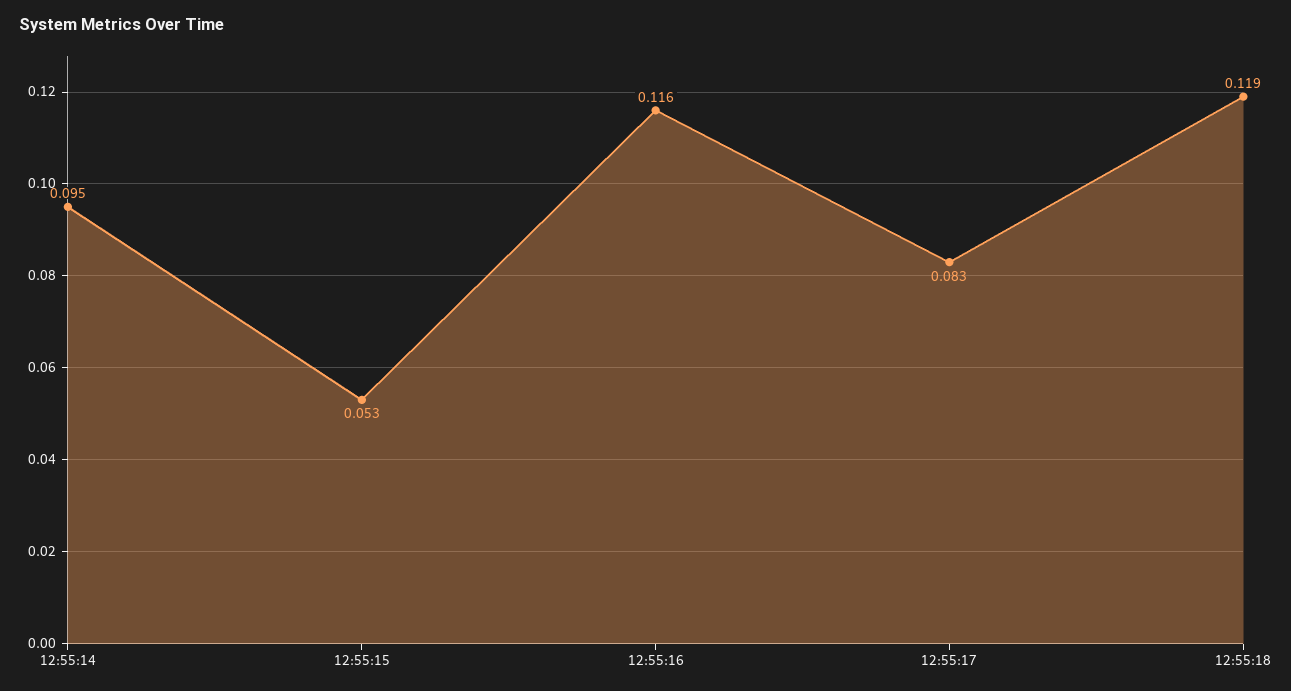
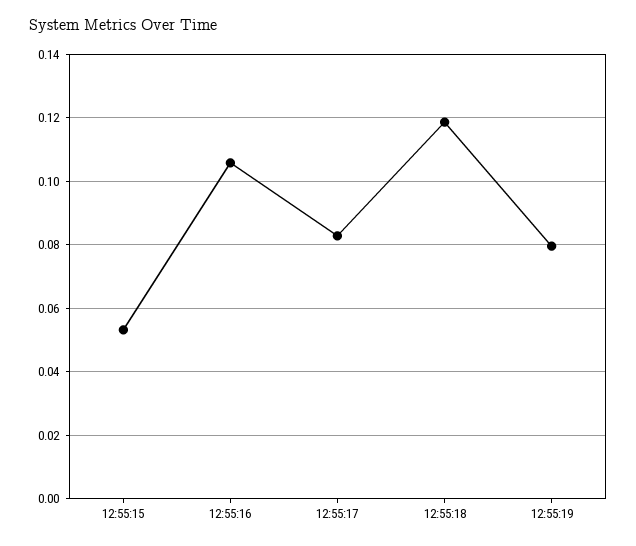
12:55:14: 0.095 -> none
12:55:16: 0.116 -> 0.106
12:55:19: none -> 0.08

